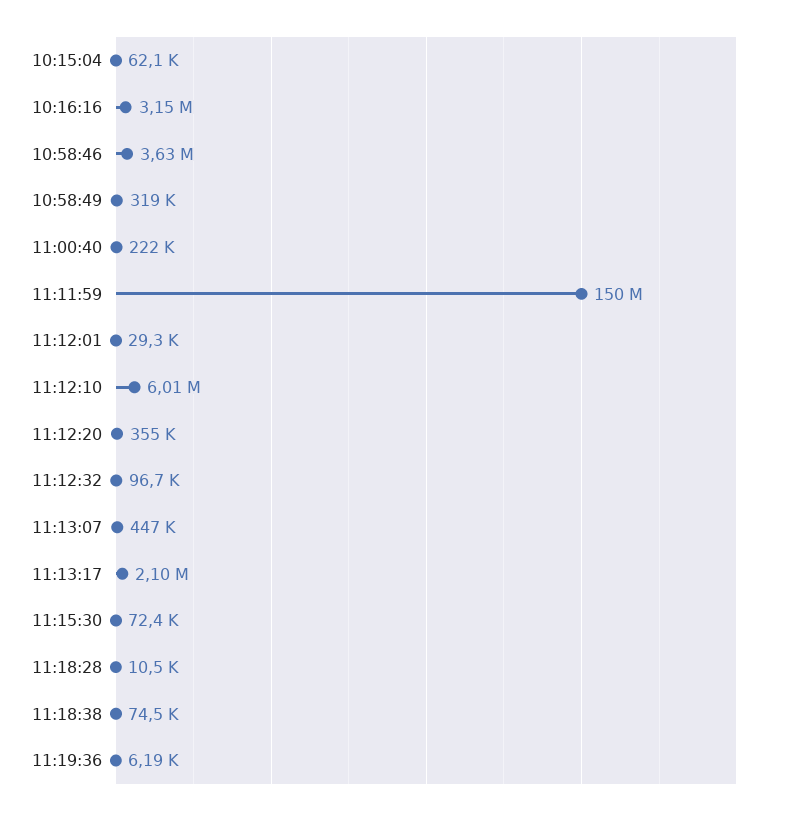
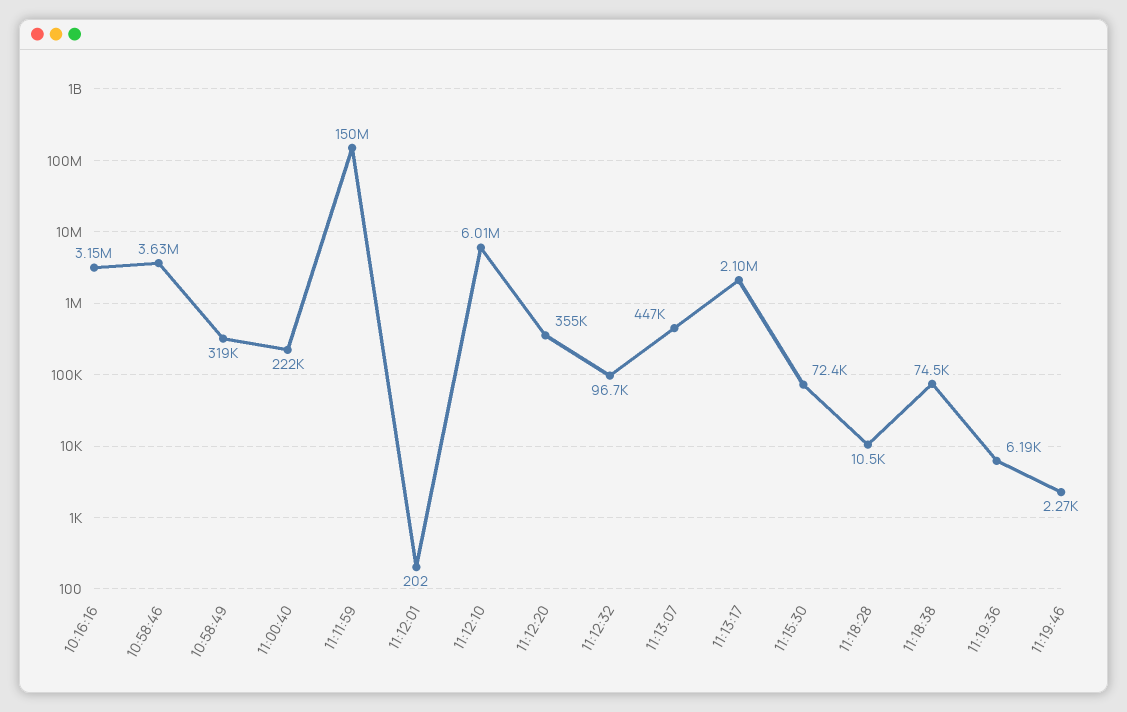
10:15:04: 62100 -> none
11:12:01: 29300 -> 202
11:19:46: none -> 2270

